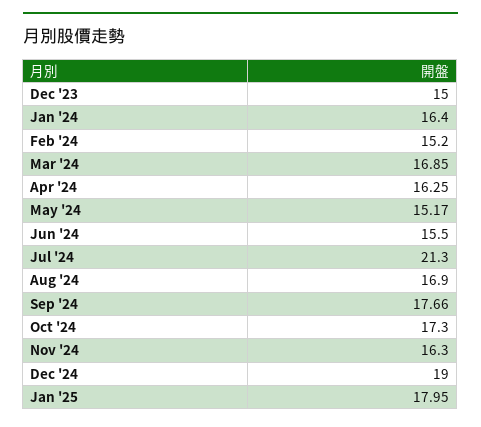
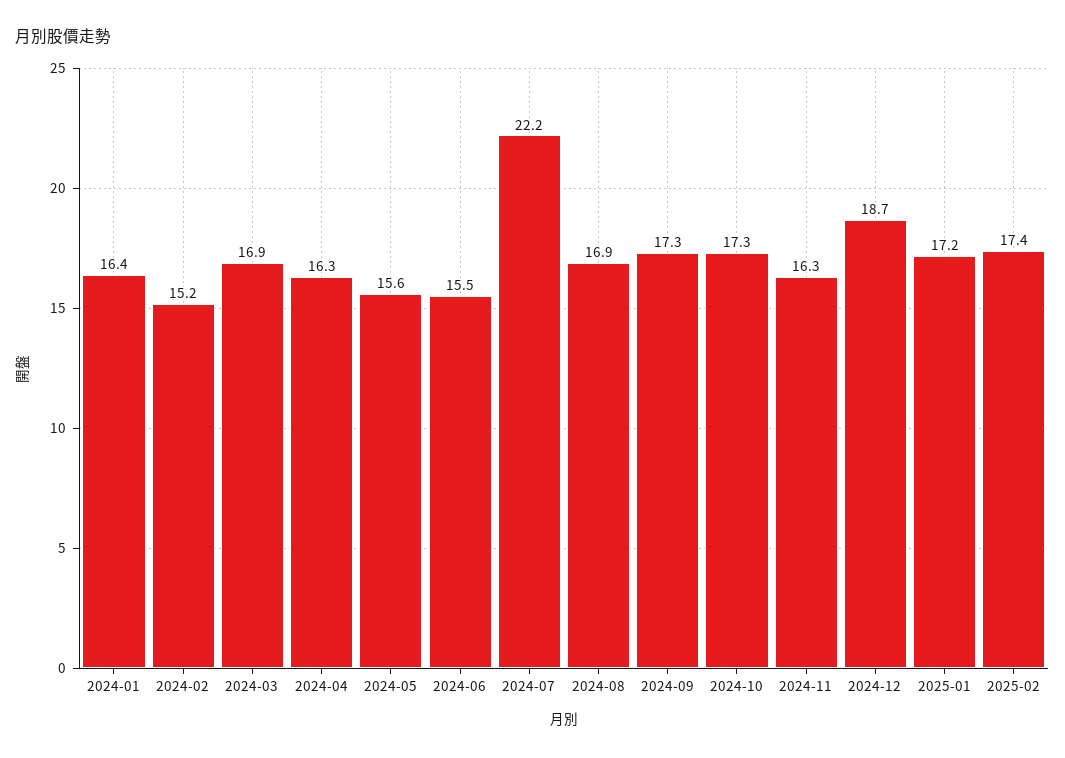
Dec '23: 15 -> none
May '24: 15.17 -> 15.6
Jul '24: 21.3 -> 22.2
Sep '24: 17.66 -> 17.3
Dec '24: 19 -> 18.7
Jan '25: 17.95 -> 17.2
2025-02: none -> 17.4

